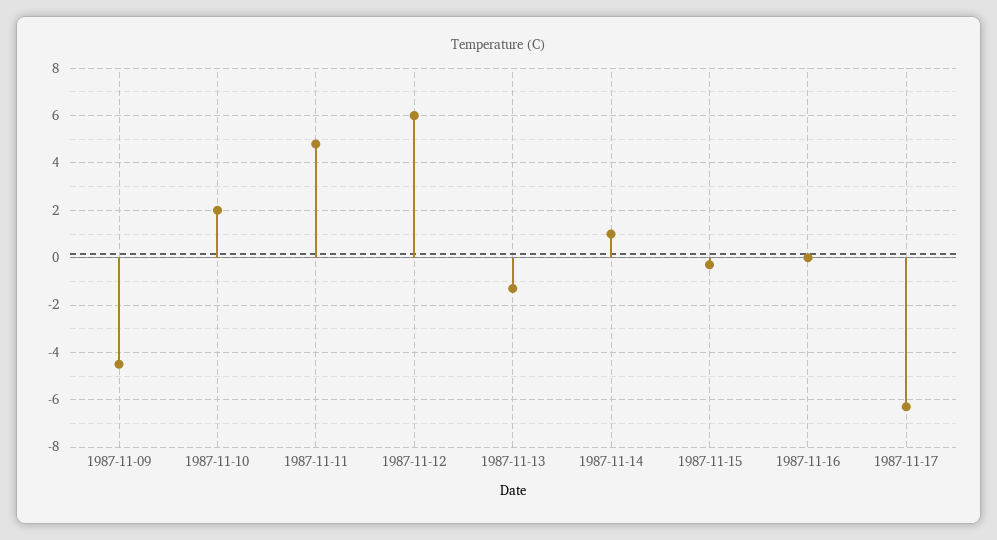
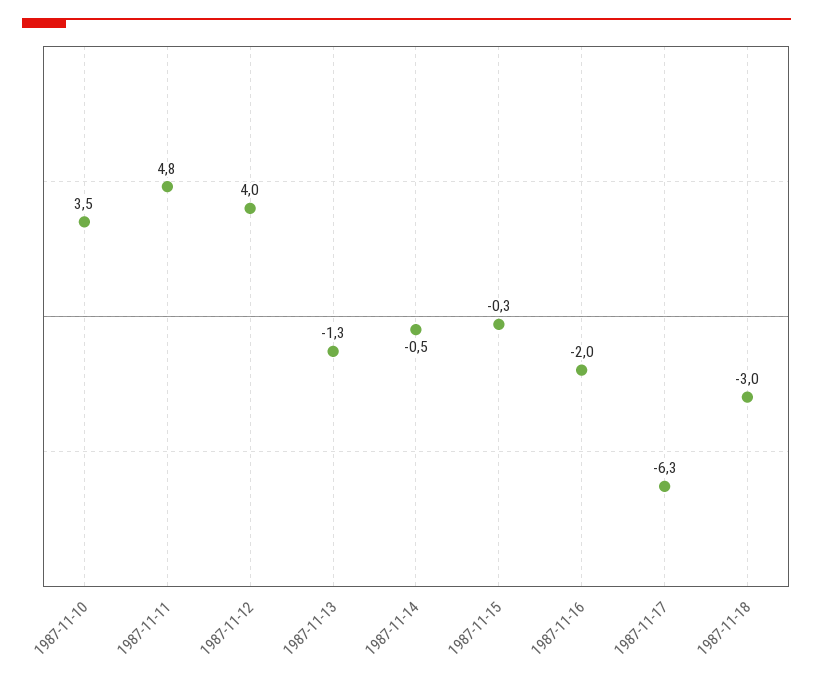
1987-11-09: -4.5 -> none
1987-11-10: 2 -> 3.5
1987-11-12: 6 -> 4
1987-11-14: 1 -> -0.5
1987-11-16: 0 -> -2
1987-11-18: none -> -3

